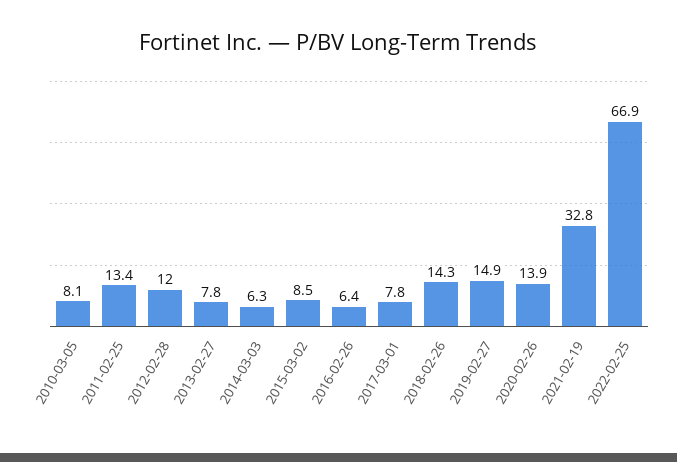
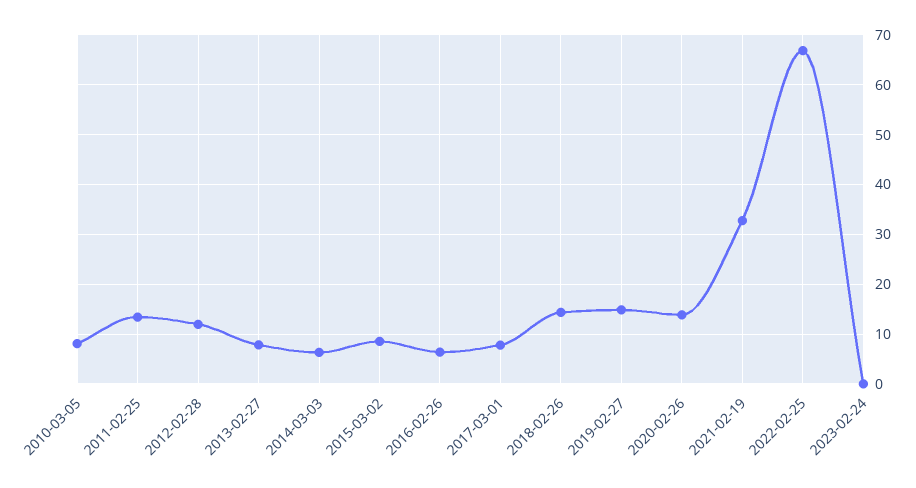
2023-02-24: none -> 0

